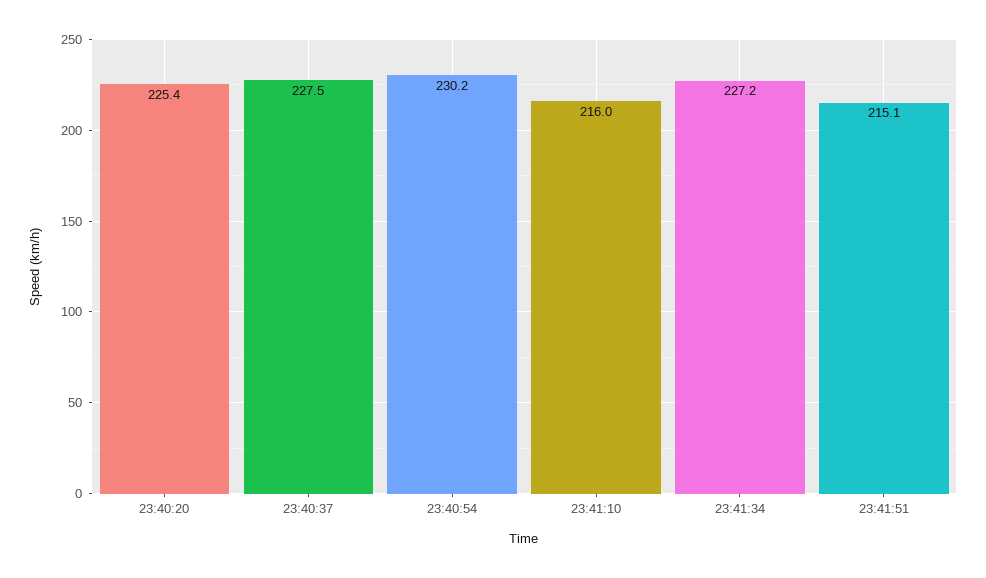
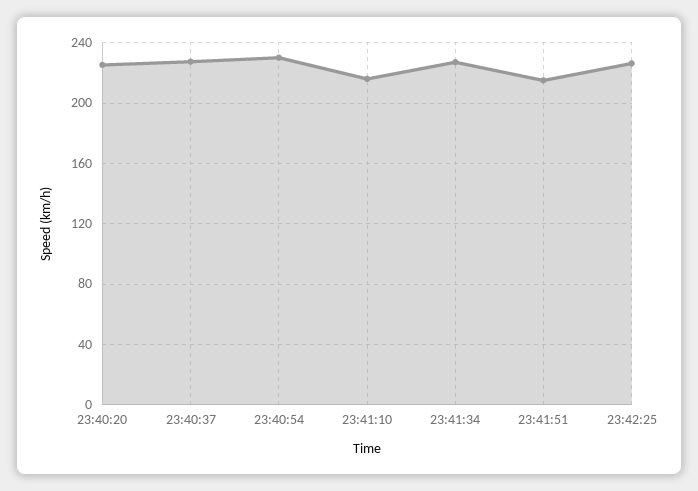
23:42:25: none -> 225

